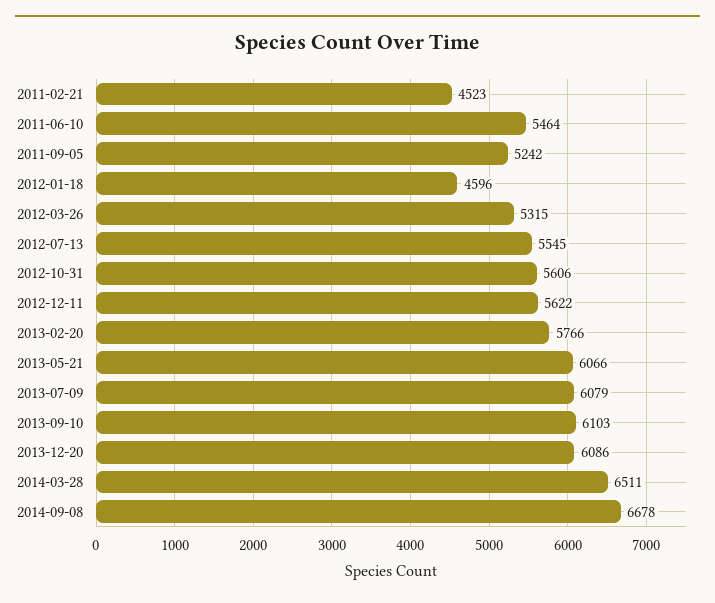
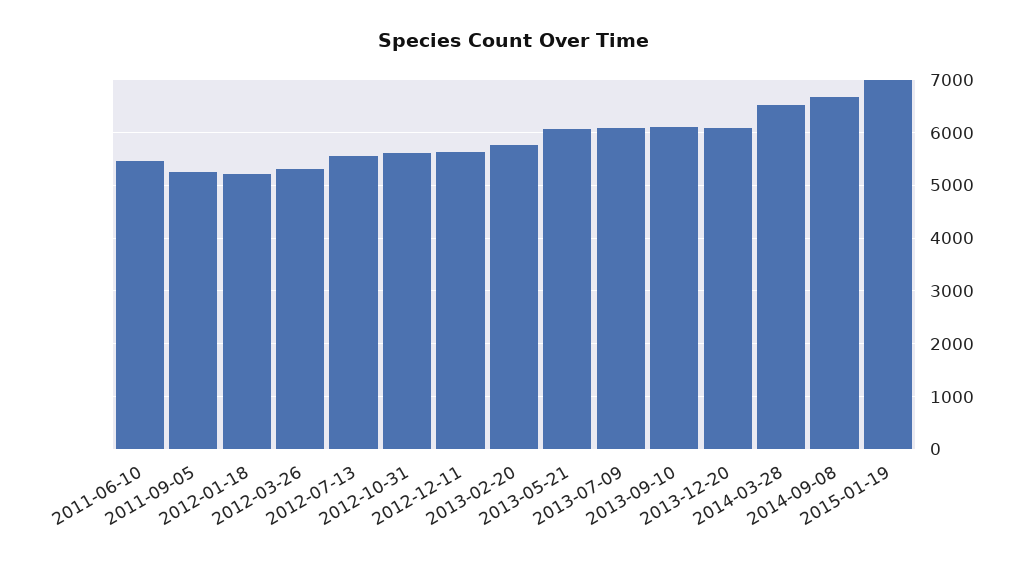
2011-02-21: 4523 -> none
2012-01-18: 4596 -> 5200
2015-01-19: none -> 7000

